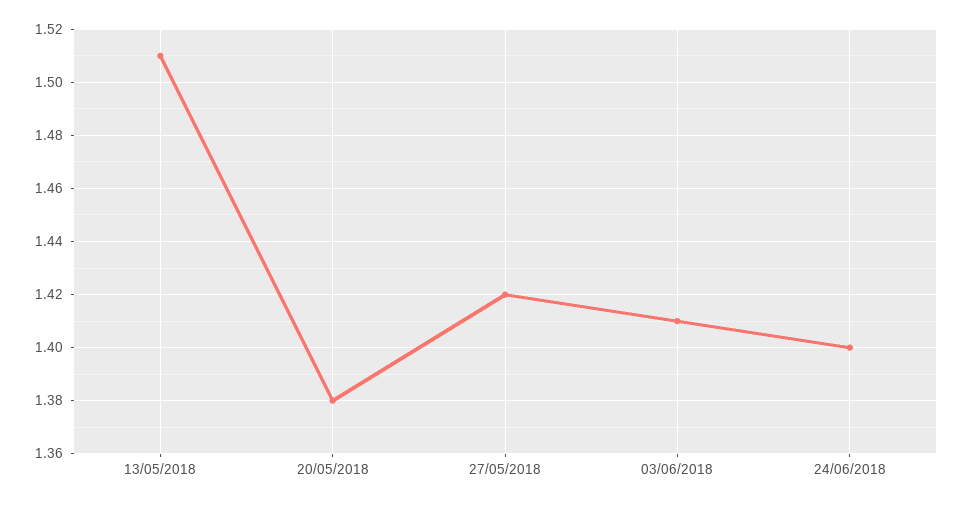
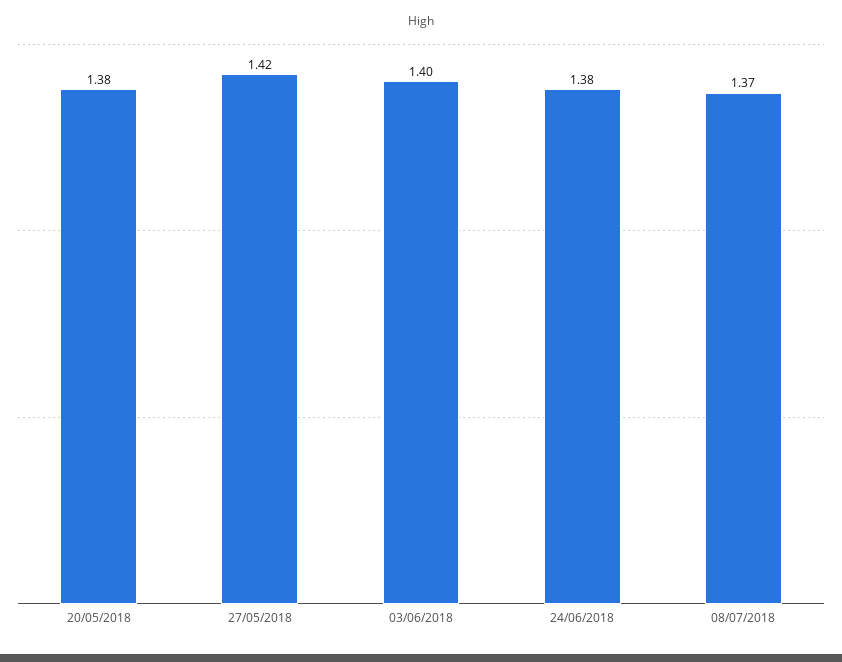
13/05/2018: 1.51 -> none
03/06/2018: 1.41 -> 1.4
24/06/2018: 1.4 -> 1.38
08/07/2018: none -> 1.37

